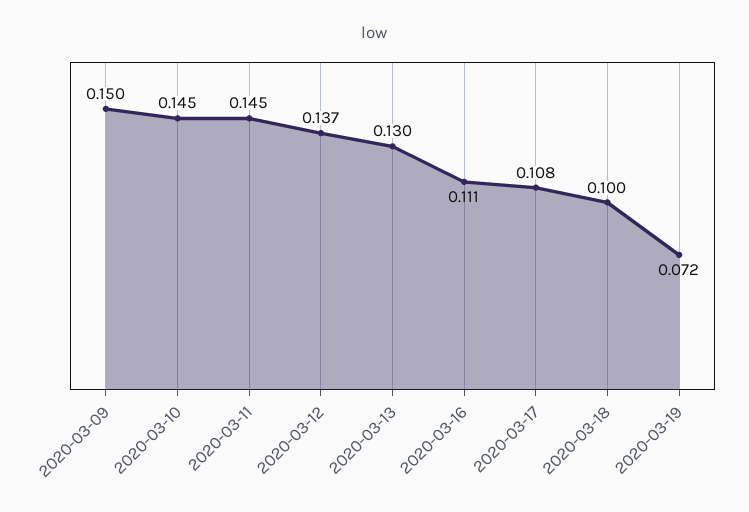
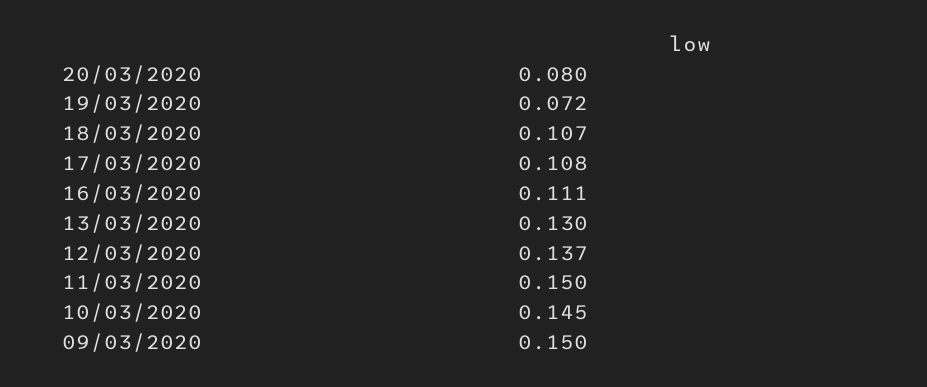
2020-03-11: 0.145 -> 0.15
2020-03-18: 0.1 -> 0.107
20/03/2020: none -> 0.08

